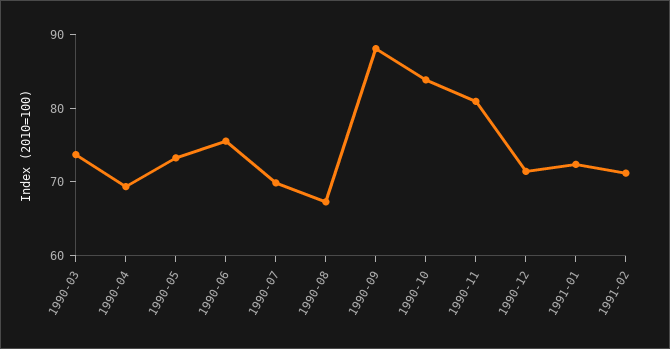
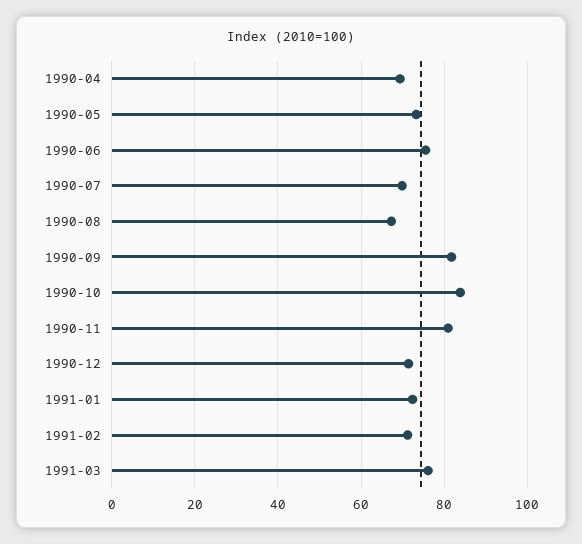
1990-03: 74 -> none
1990-09: 88 -> 82
1991-03: none -> 76

